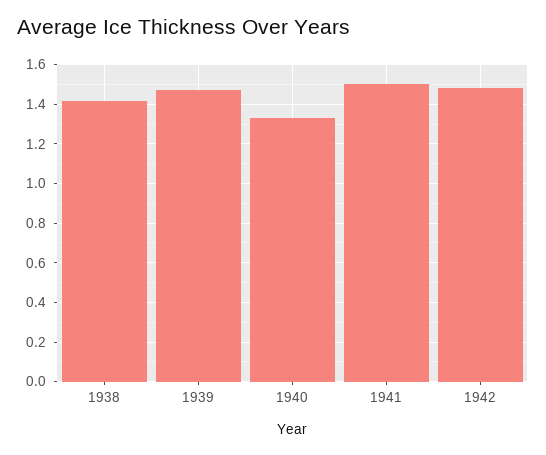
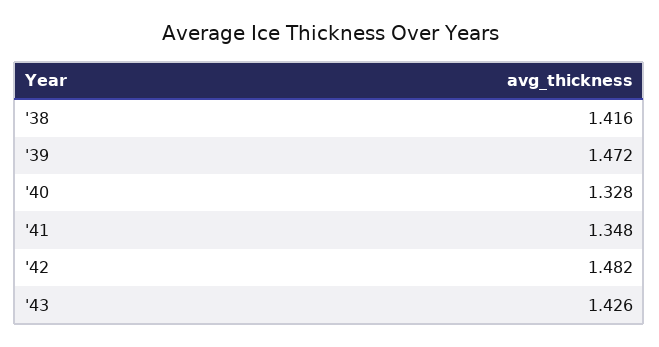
1941: 1.5 -> 1.348
'43: none -> 1.426

